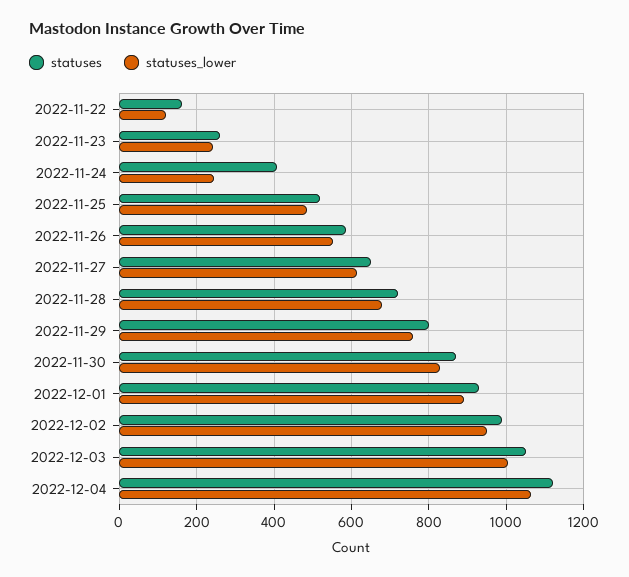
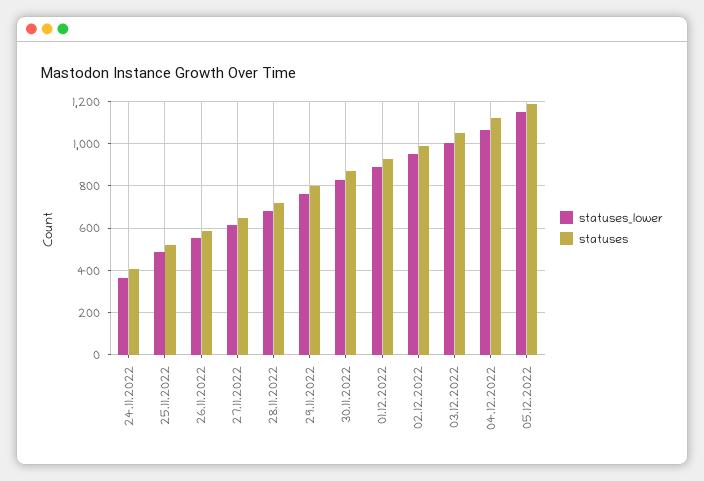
statuses, 2022-11-22: 160 -> none
statuses_lower, 2022-11-22: 120 -> none
statuses, 2022-11-23: 260 -> none
statuses_lower, 2022-11-23: 240 -> none
statuses_lower, 2022-11-24: 240 -> 350
statuses_lower, 05.12.2022: none -> 1150
statuses, 05.12.2022: none -> 1200

